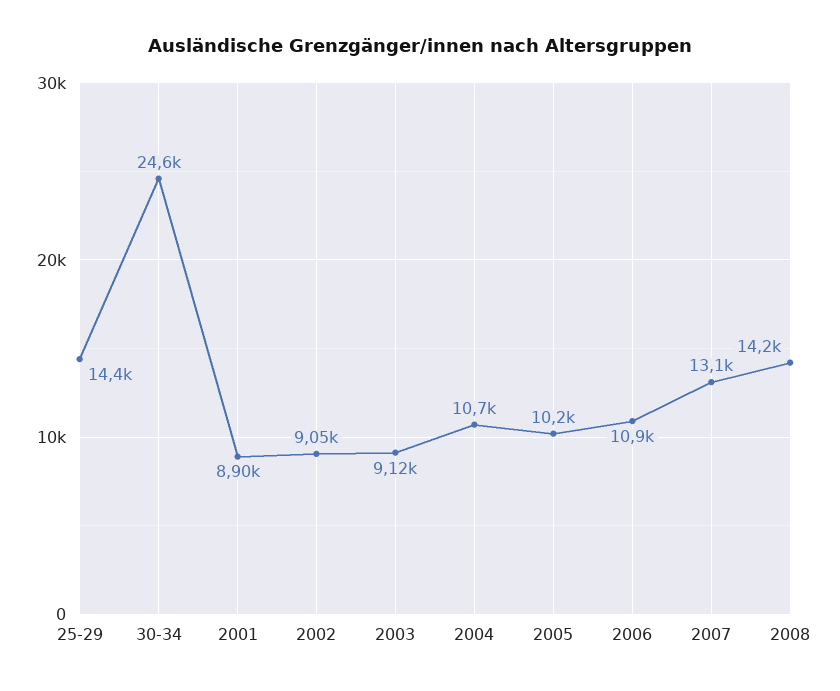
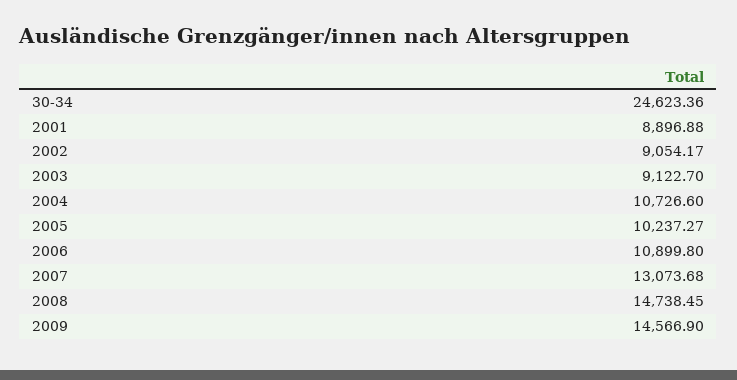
25-29: 14400 -> none
2008: 14200 -> 14738.45
2009: none -> 14566.9

